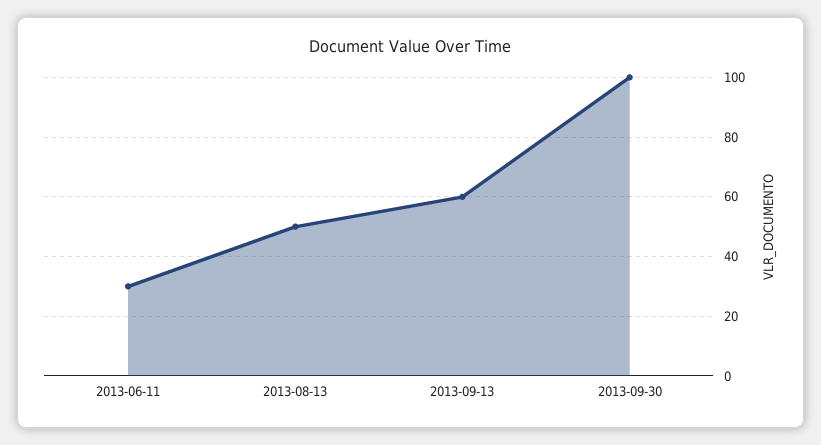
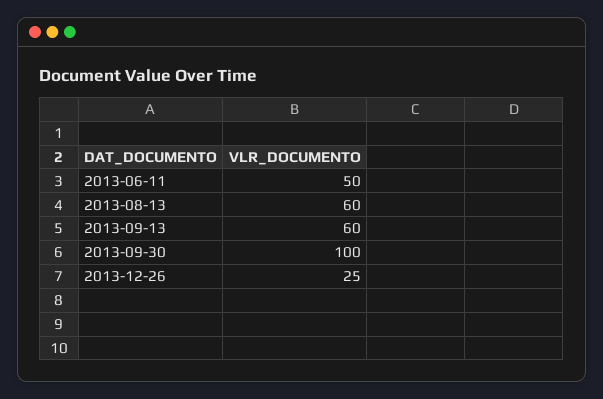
2013-06-11: 30 -> 50
2013-08-13: 50 -> 60
2013-12-26: none -> 25

